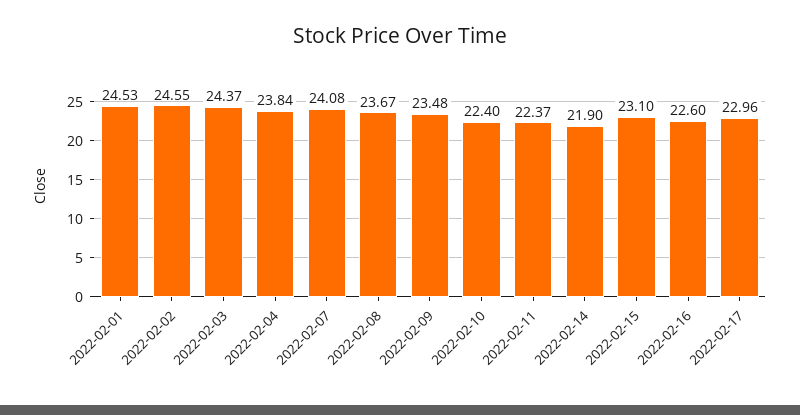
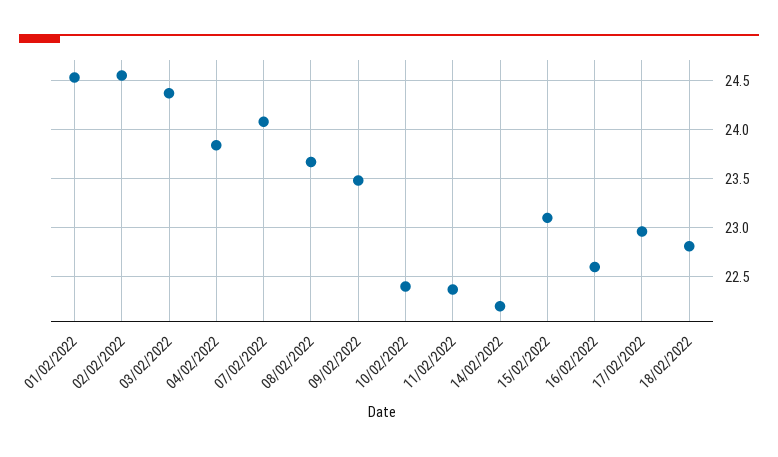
2022-02-14: 21.9 -> 22.2
18/02/2022: none -> 22.8

